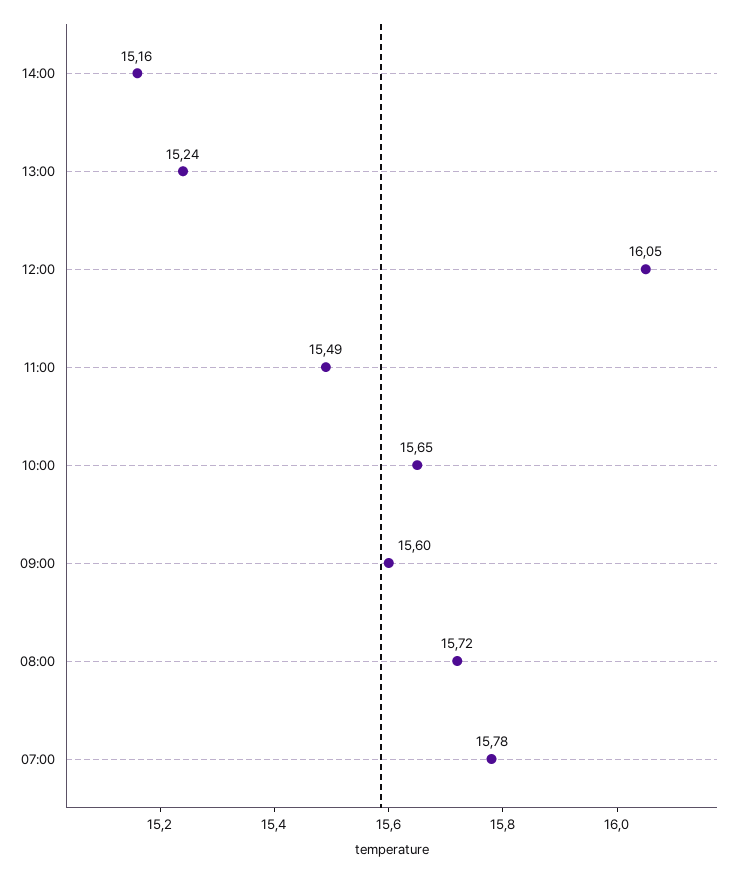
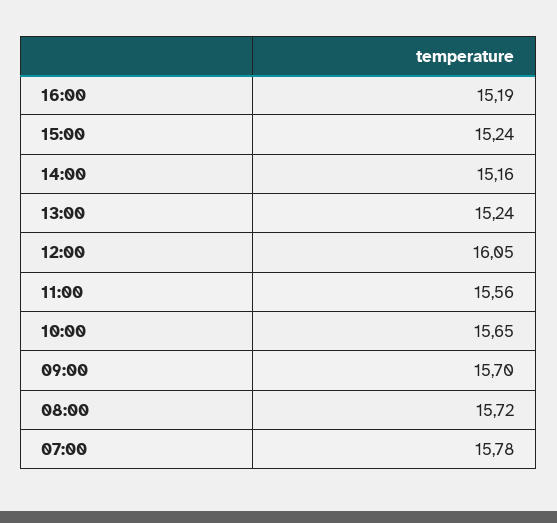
11:00: 15.49 -> 15.56
09:00: 15.6 -> 15.7
16:00: none -> 15.19
15:00: none -> 15.24

